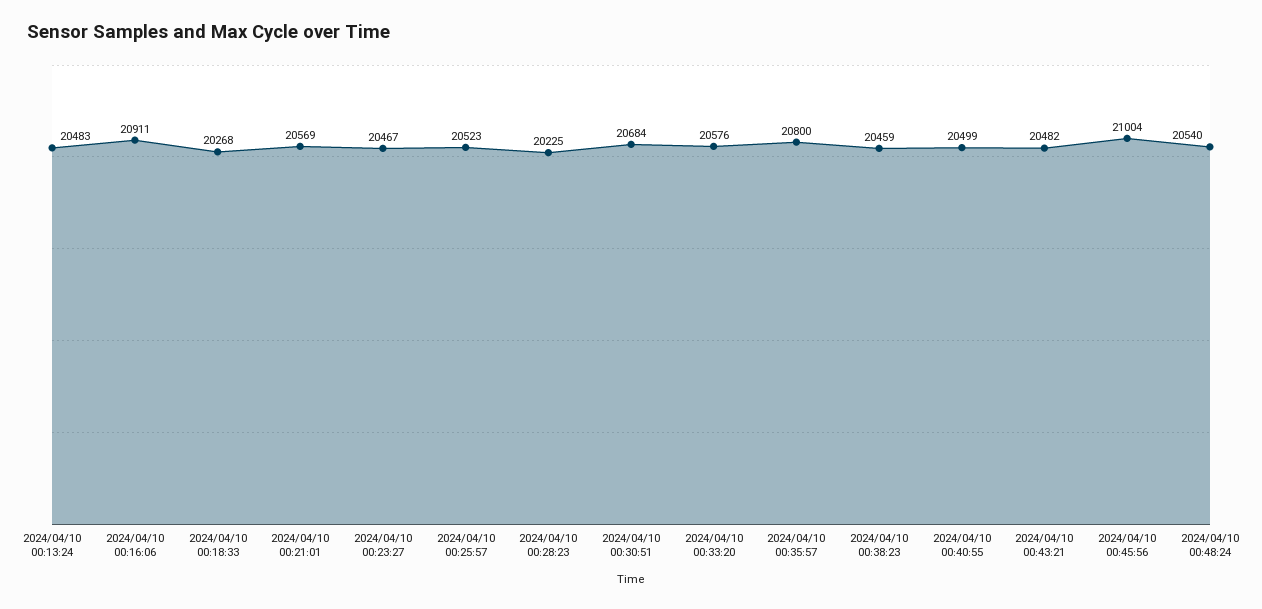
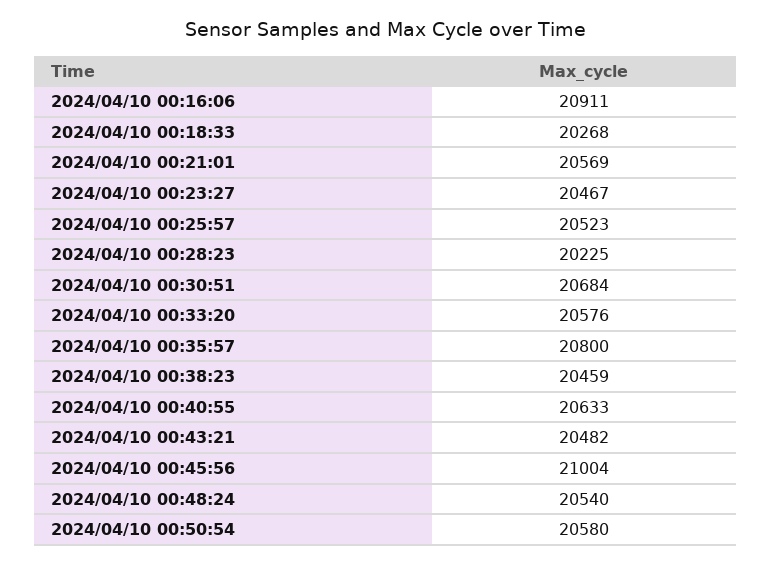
2024/04/10 00:13:24: 20483 -> none
2024/04/10 00:40:55: 20499 -> 20633
2024/04/10 00:50:54: none -> 20580

